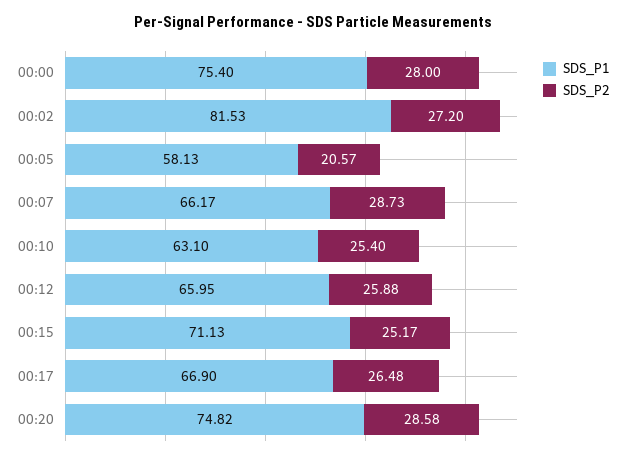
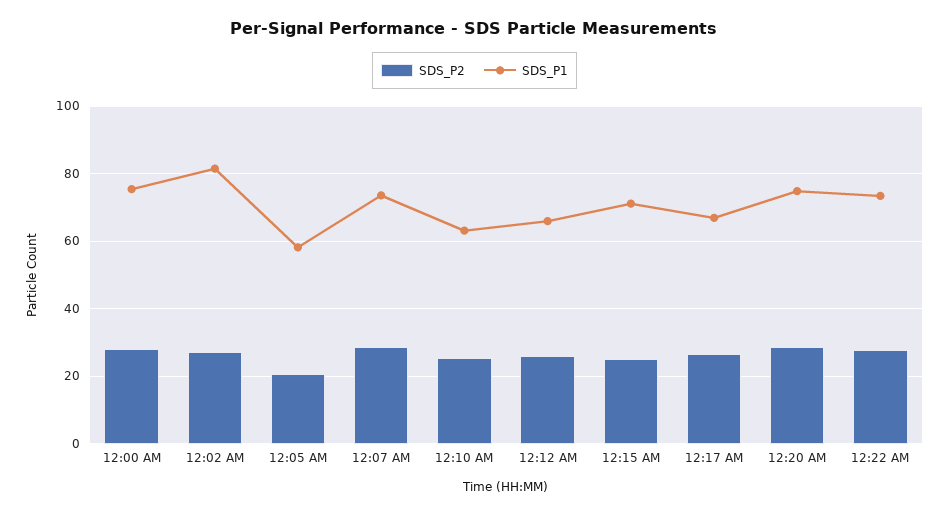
SDS_P1, 00:07: 66.17 -> 74
SDS_P2, 12:22 AM: none -> 28
SDS_P1, 12:22 AM: none -> 74

